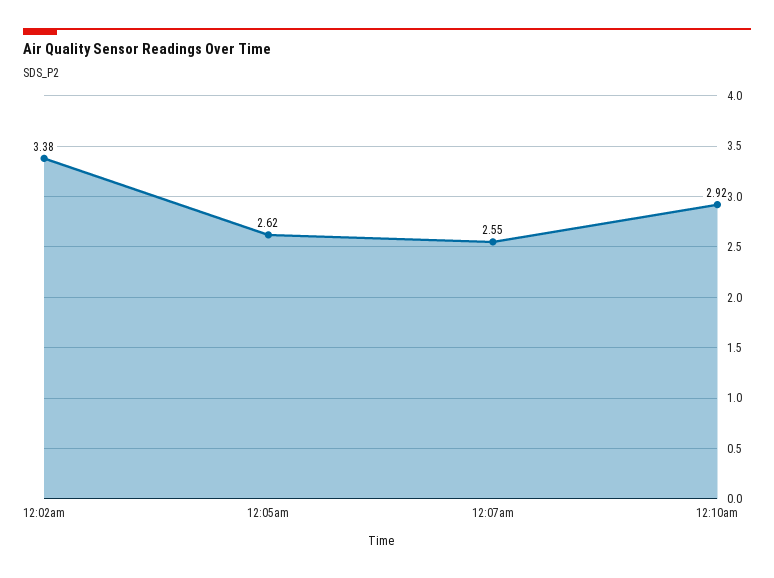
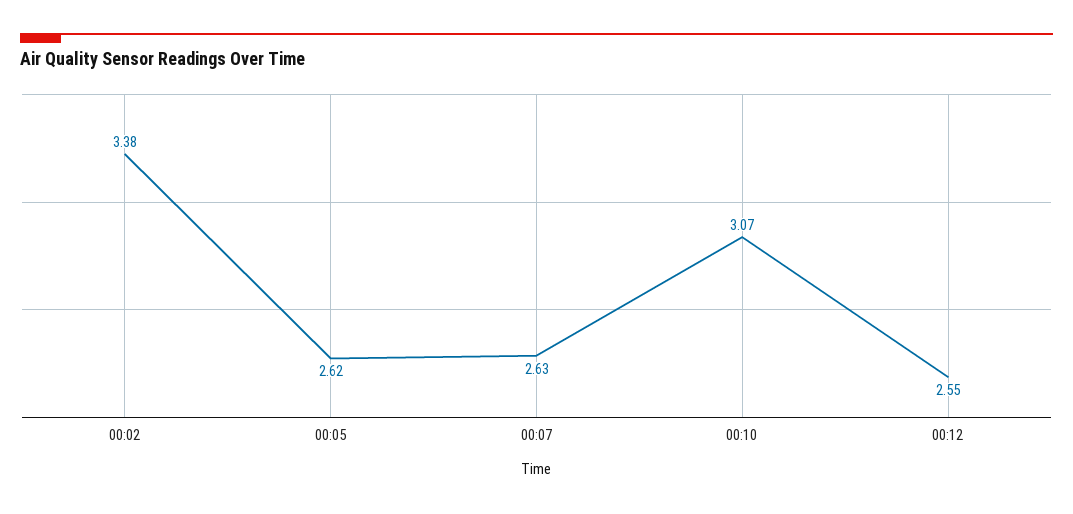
12:07am: 2.55 -> 2.63
12:10am: 2.92 -> 3.07
00:12: none -> 2.55

